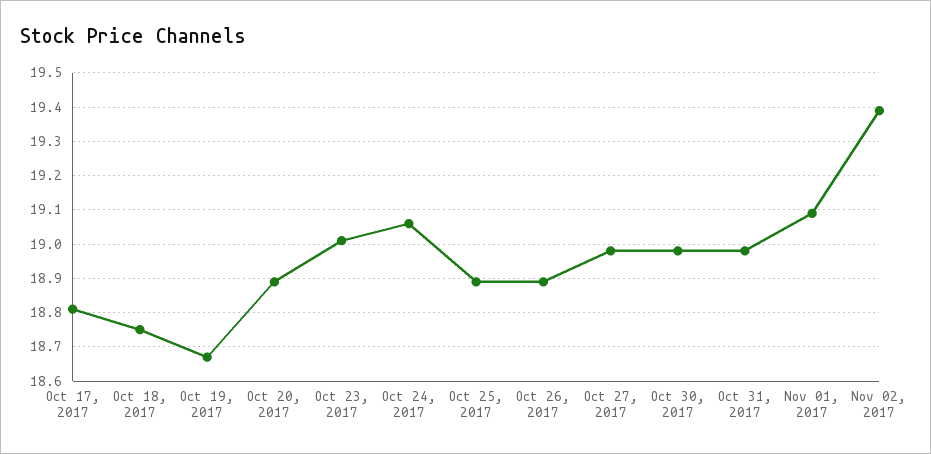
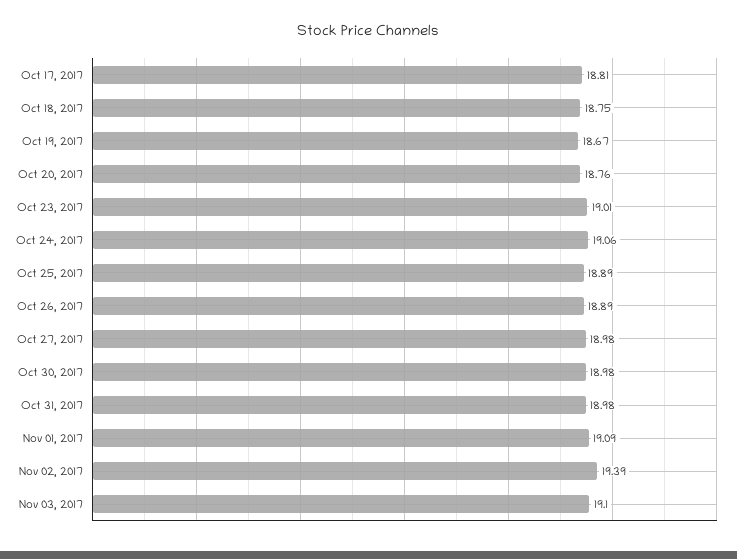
Oct 20, 2017: 18.9 -> 18.76
Nov 03, 2017: none -> 19.1

